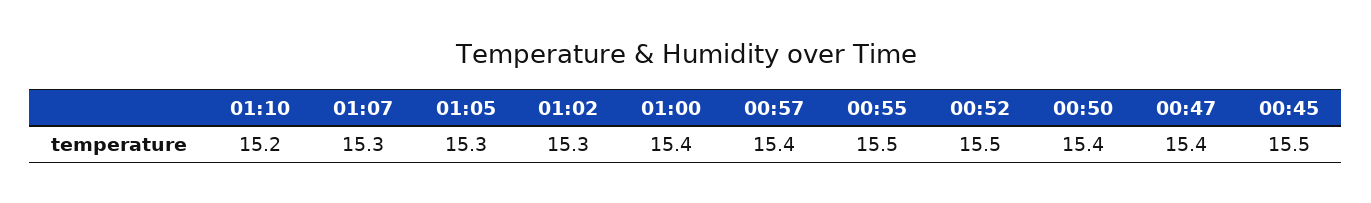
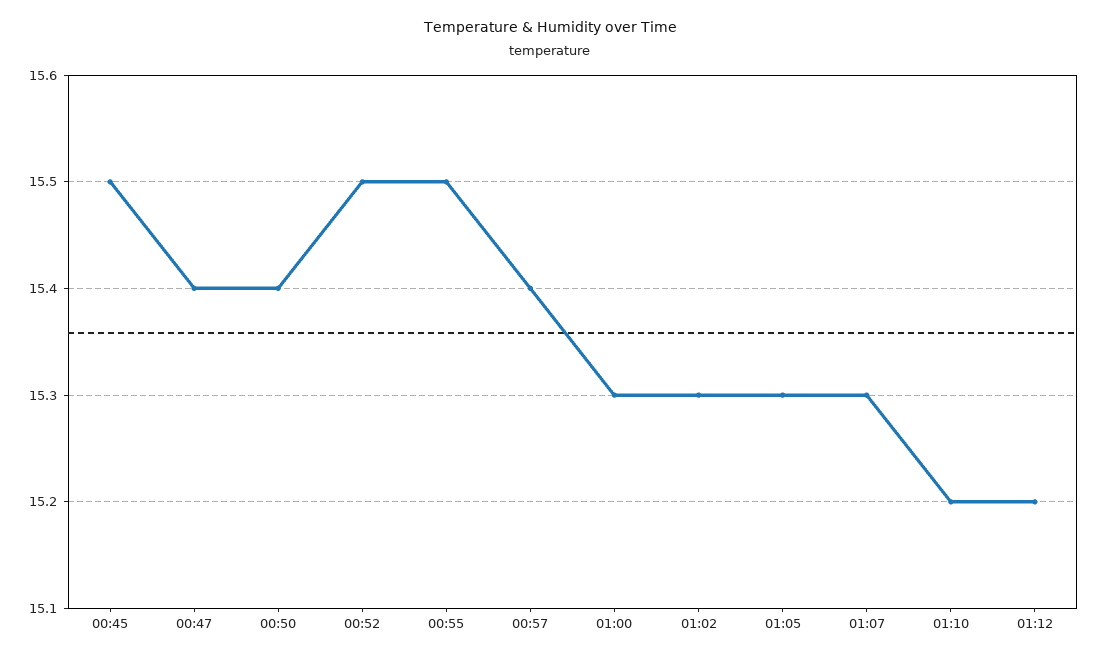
01:00: 15.4 -> 15.3
01:12: none -> 15.2

